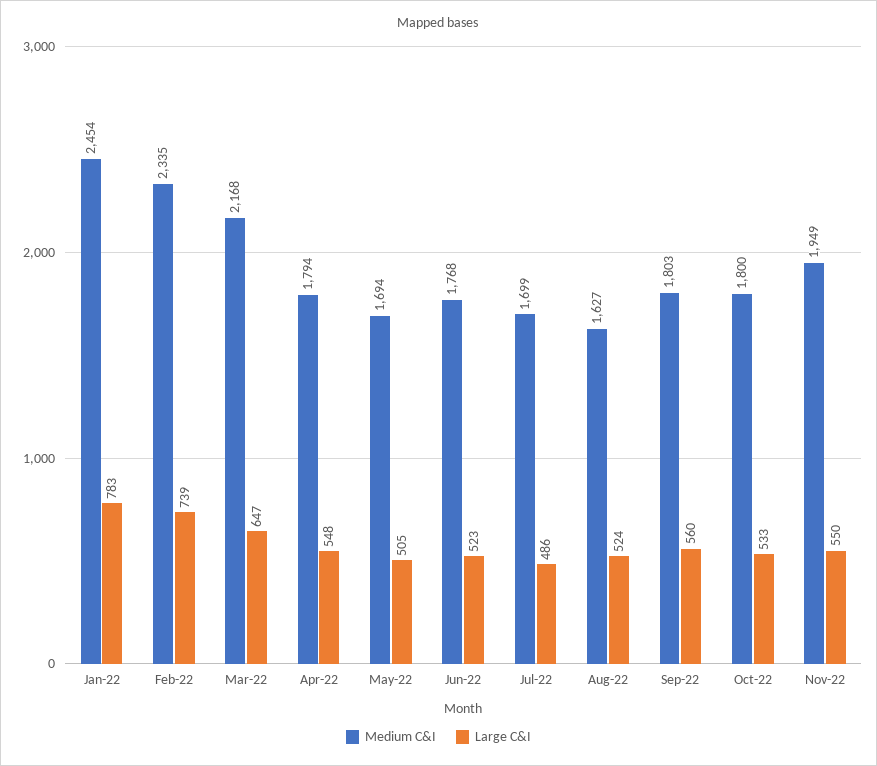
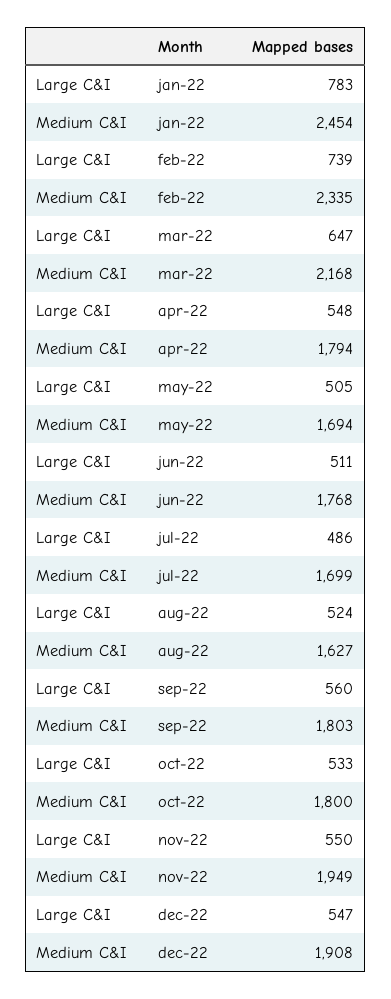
Large C&I, Jun-22: 523 -> 511
Large C&I, dec-22: none -> 547
Medium C&I, dec-22: none -> 1908

